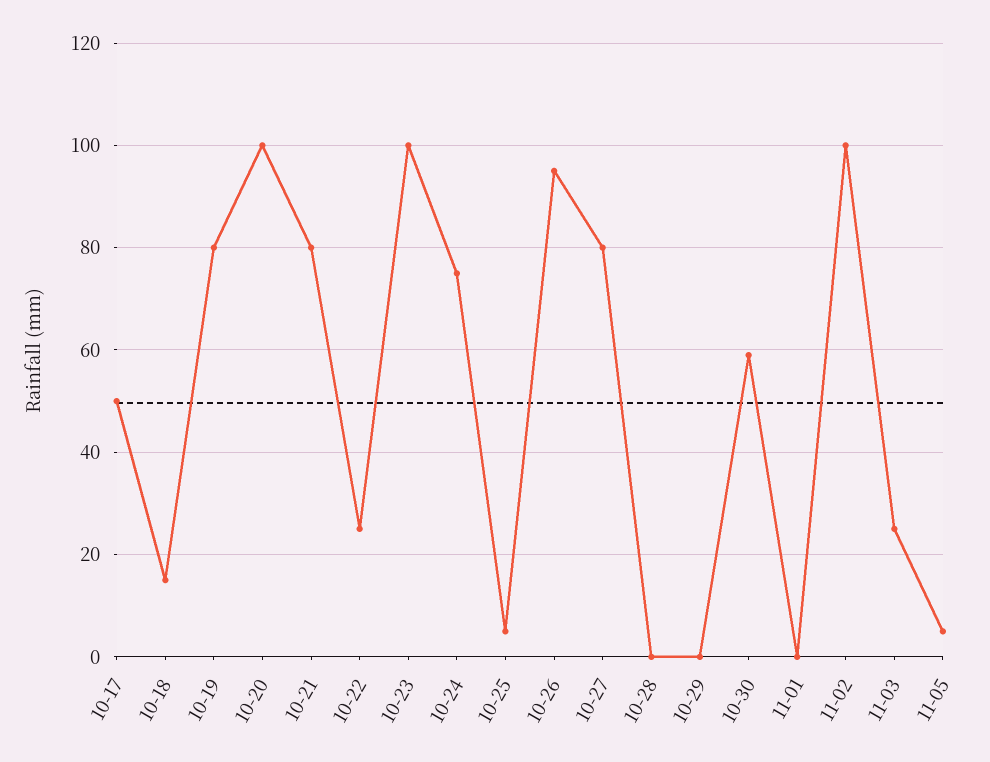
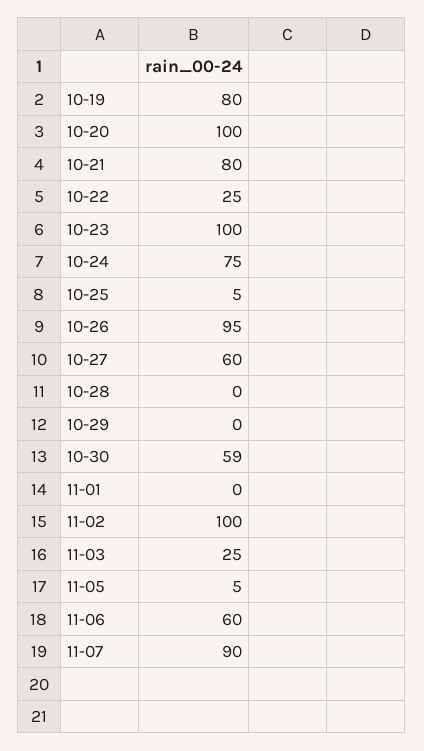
10-17: 50 -> none
10-18: 15 -> none
10-27: 80 -> 60
11-06: none -> 60
11-07: none -> 90

